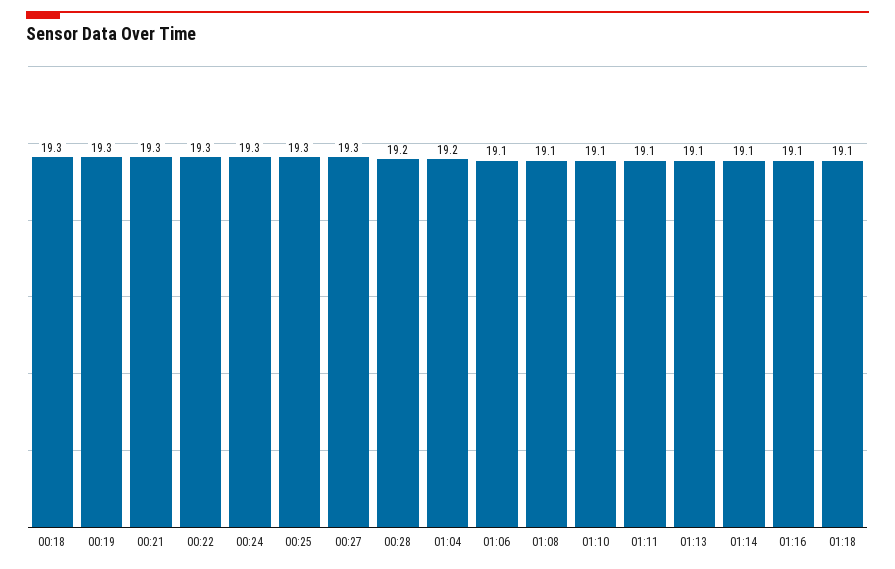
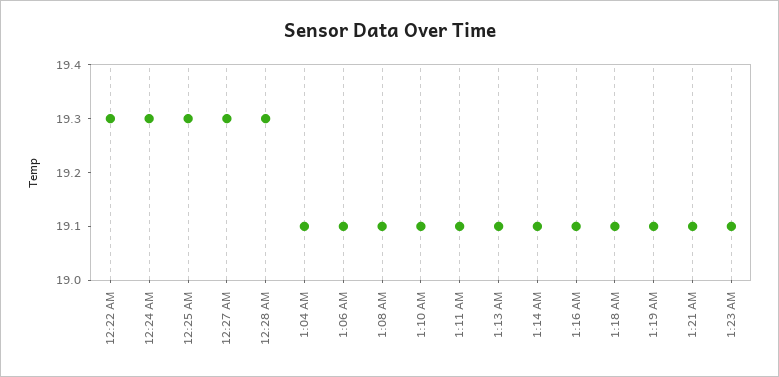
00:18: 19.3 -> none
00:19: 19.3 -> none
00:21: 19.3 -> none
00:28: 19.2 -> 19.3
01:04: 19.2 -> 19.1
1:19 AM: none -> 19.1
1:21 AM: none -> 19.1
1:23 AM: none -> 19.1

